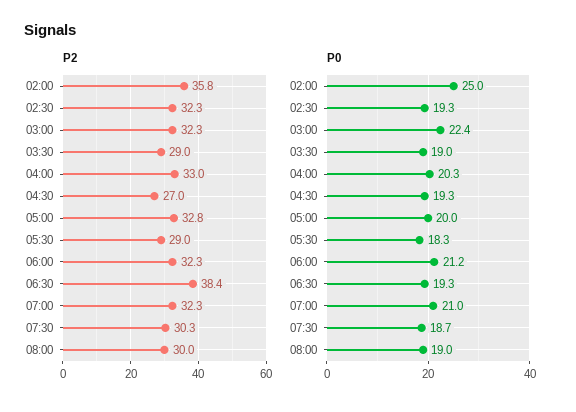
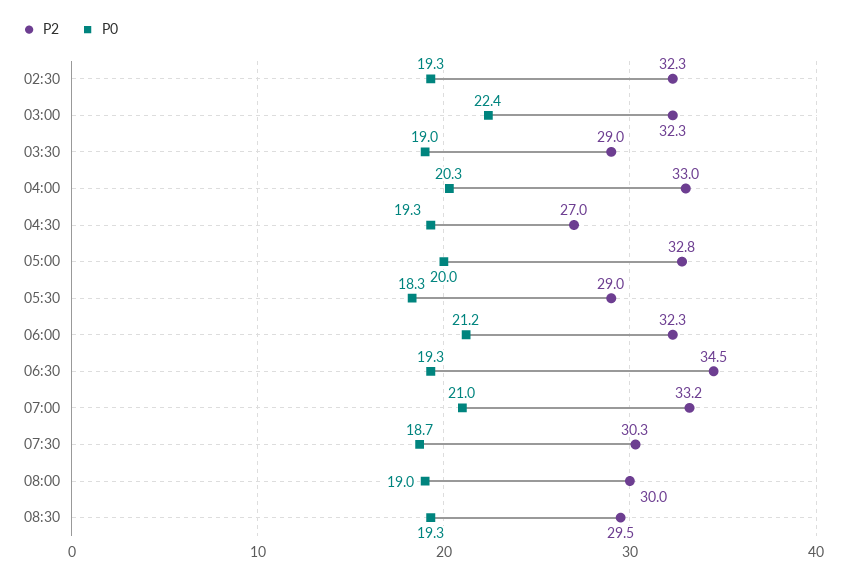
P2, 02:00: 35.8 -> none
P2, 06:30: 38.4 -> 34.5
P2, 07:00: 32.3 -> 33.2
P0, 02:00: 25 -> none
P2, 08:30: none -> 29.5
P0, 08:30: none -> 19.3

